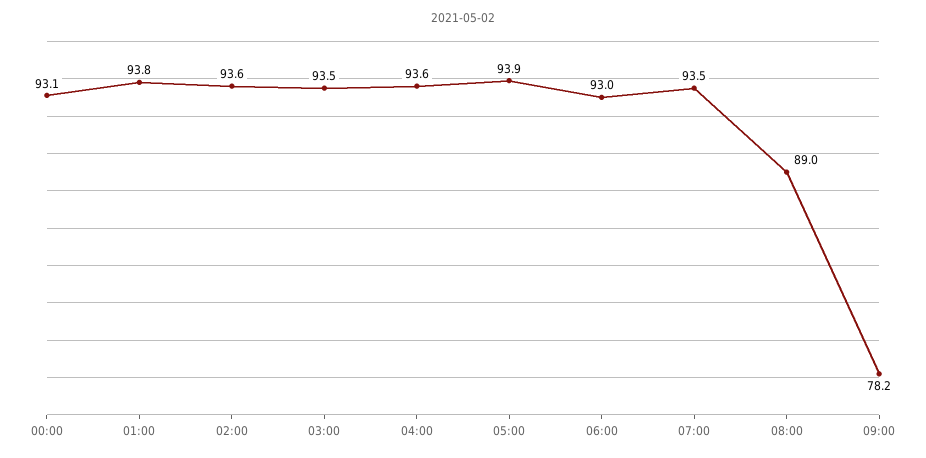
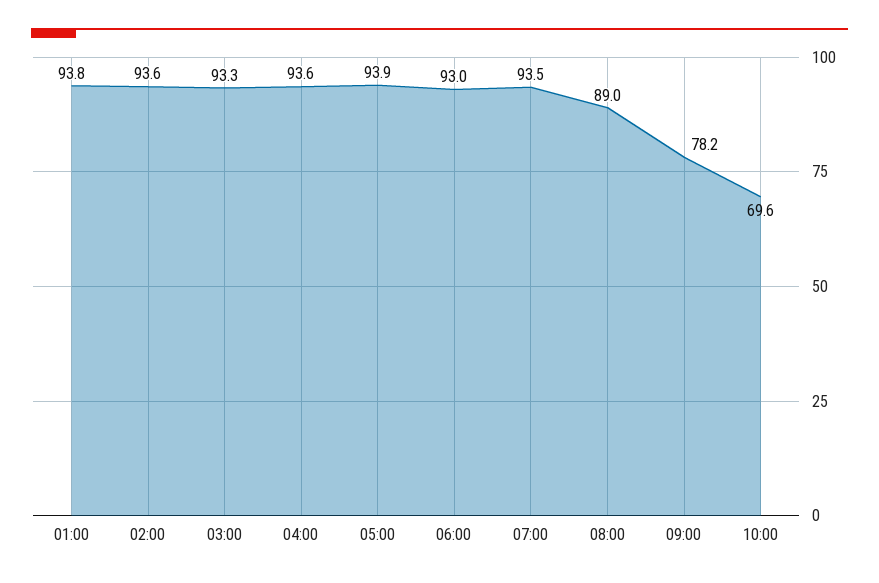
00:00: 93.1 -> none
03:00: 93.5 -> 93.3
10:00: none -> 69.6

